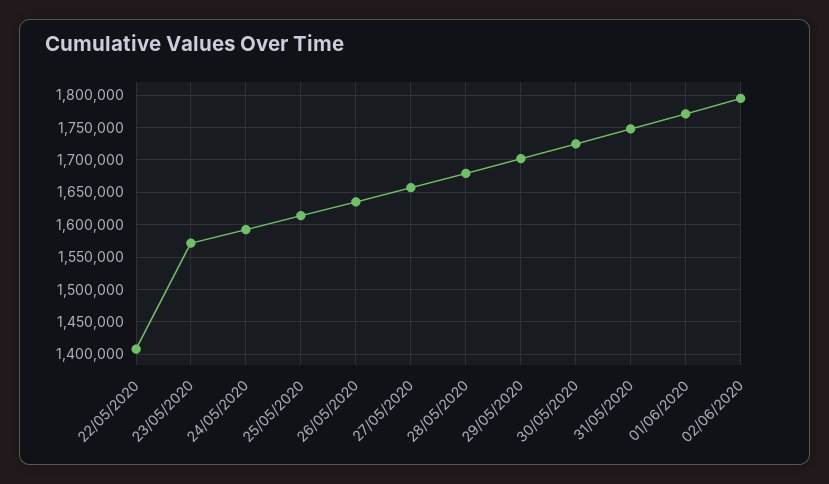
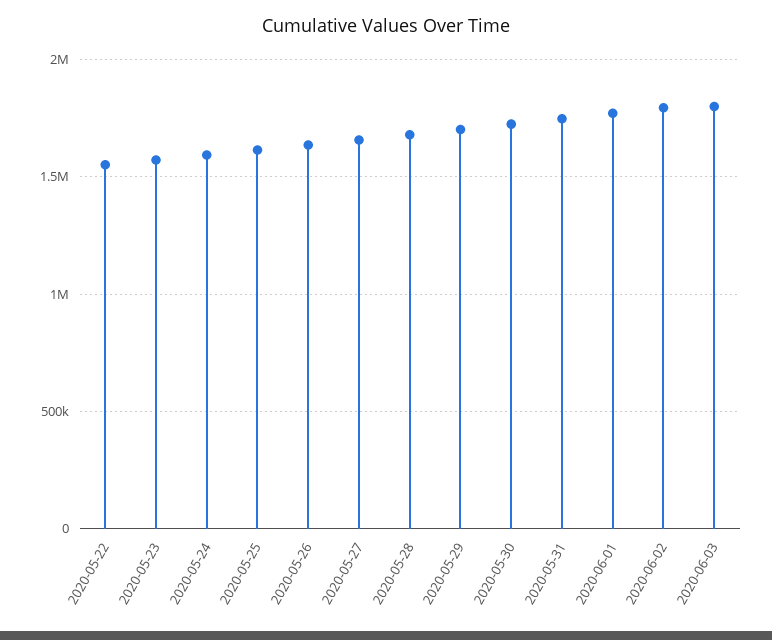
22/05/2020: 1410000 -> 1550000
2020-06-03: none -> 1800000

